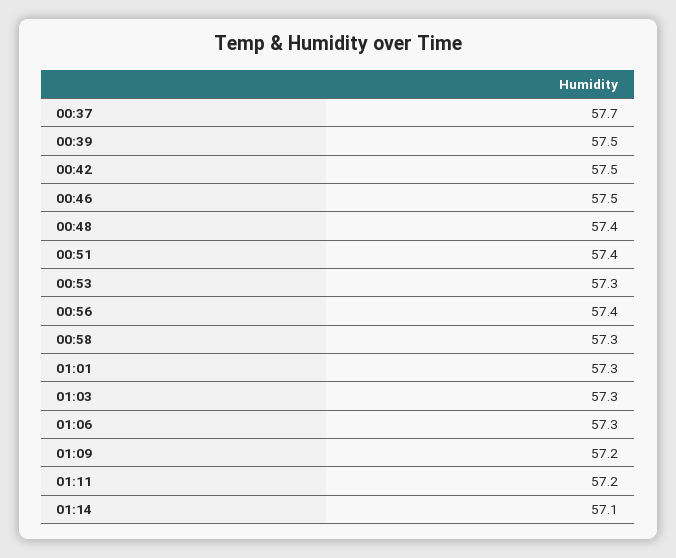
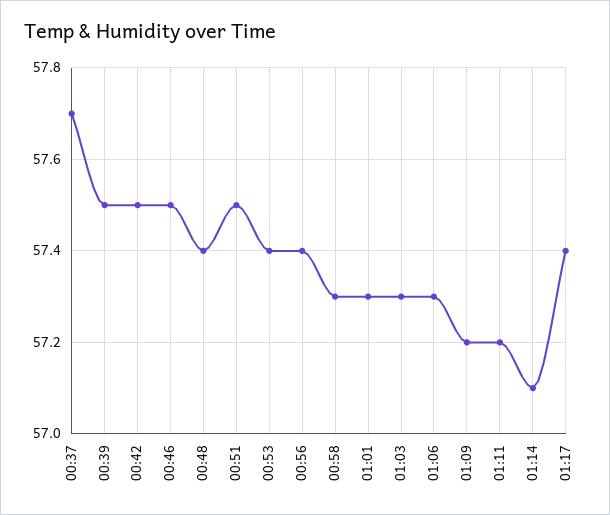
00:51: 57.4 -> 57.5
00:53: 57.3 -> 57.4
01:17: none -> 57.4

